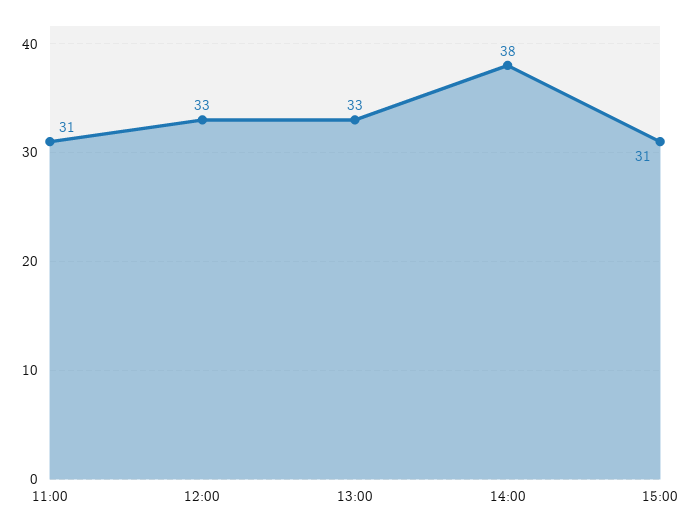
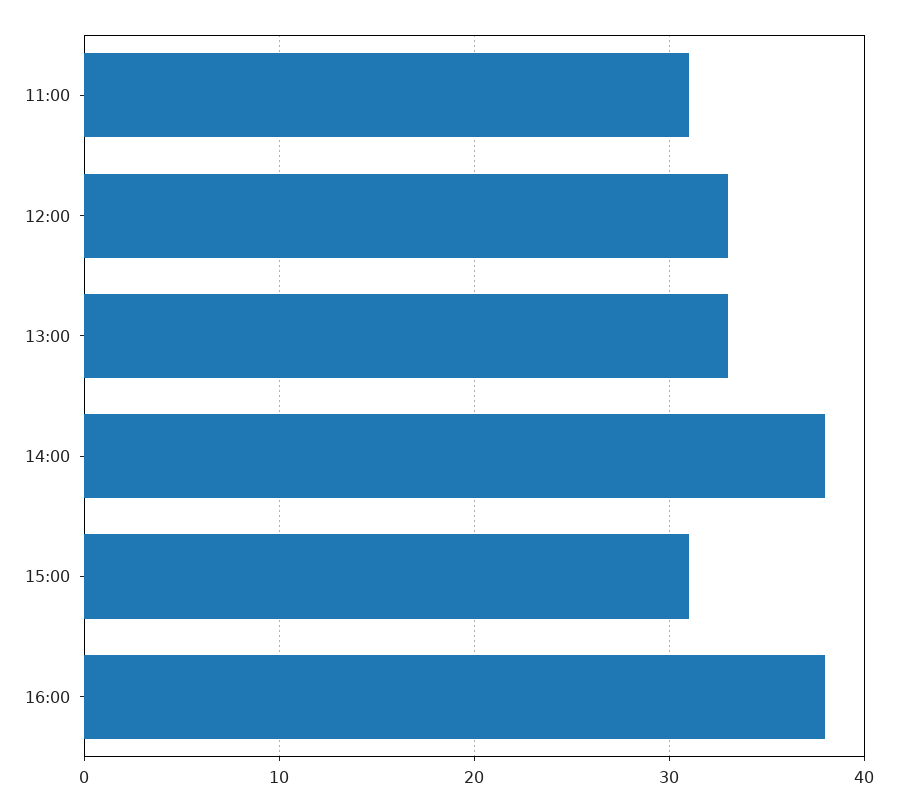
16:00: none -> 38

